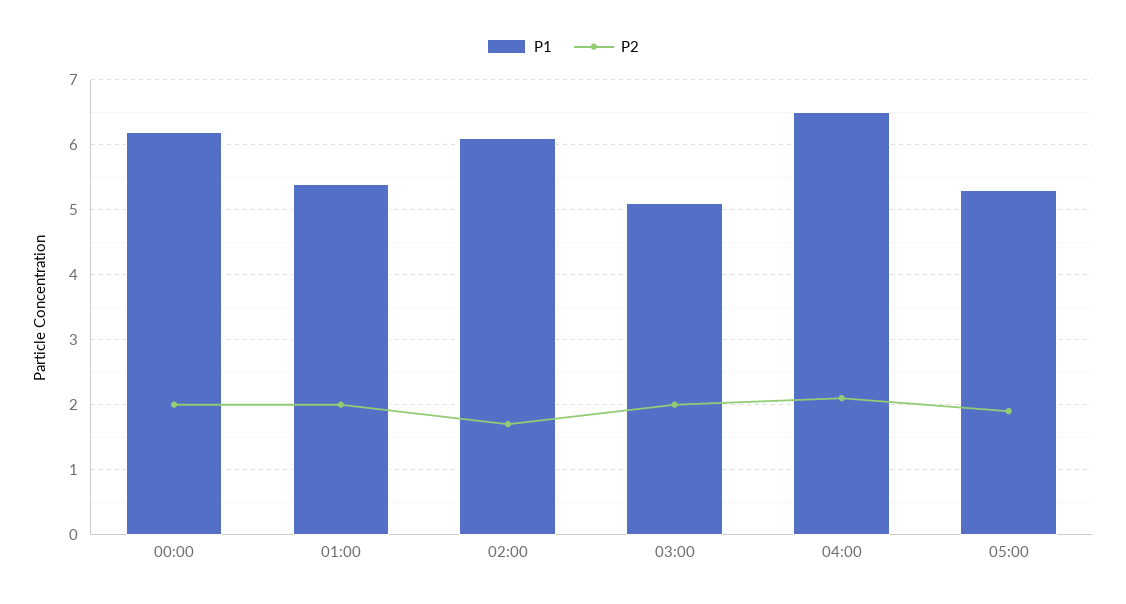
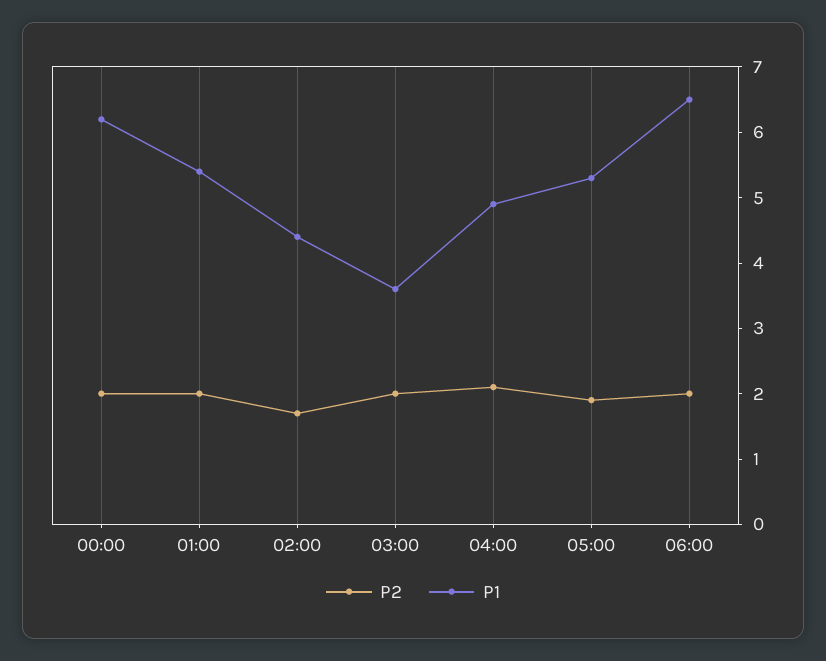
P1, 02:00: 6.1 -> 4.5
P1, 03:00: 5.1 -> 3.5
P1, 04:00: 6.5 -> 5
P2, 06:00: none -> 2
P1, 06:00: none -> 6.5

